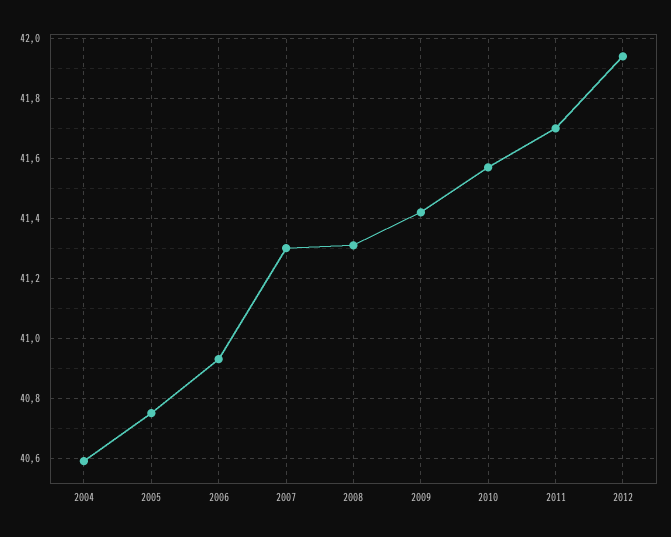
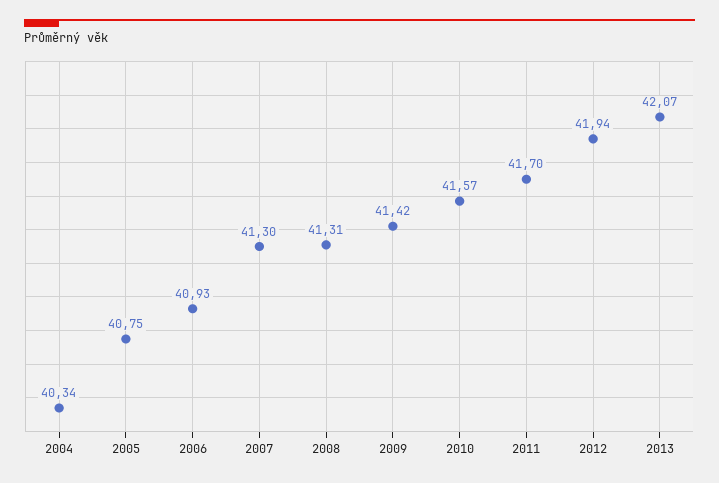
2004: 40.6 -> 40.34
2013: none -> 42.07

